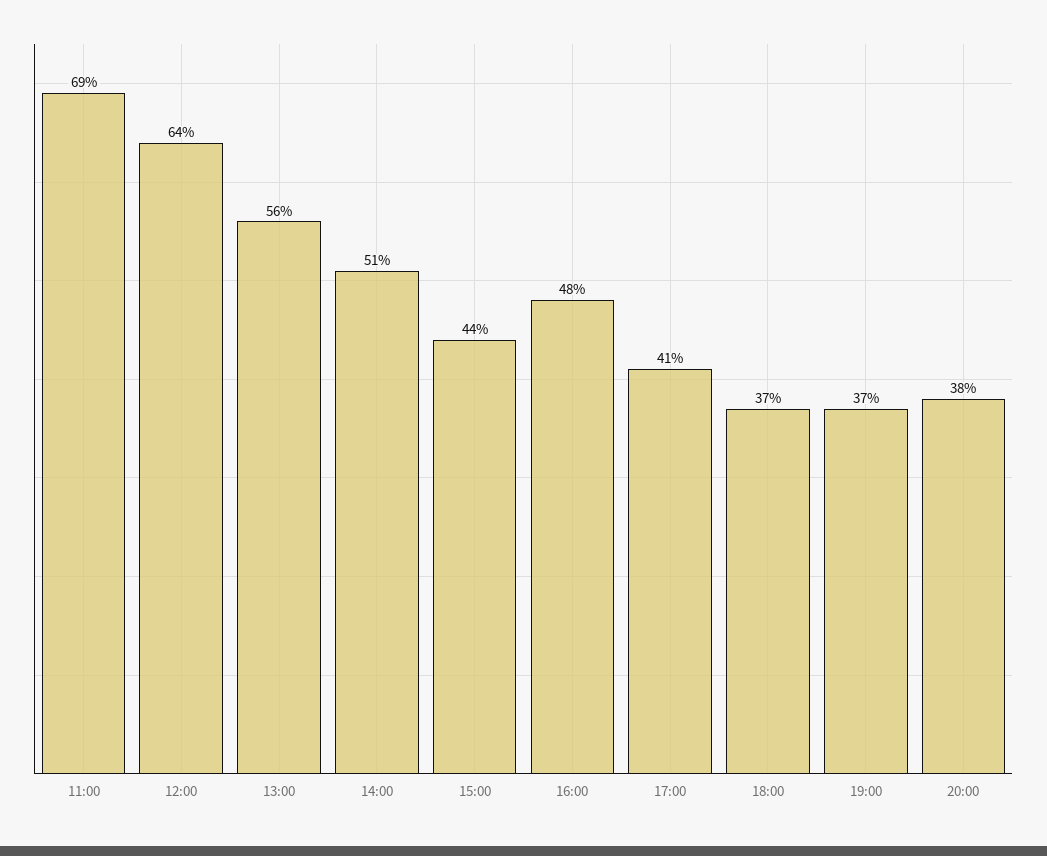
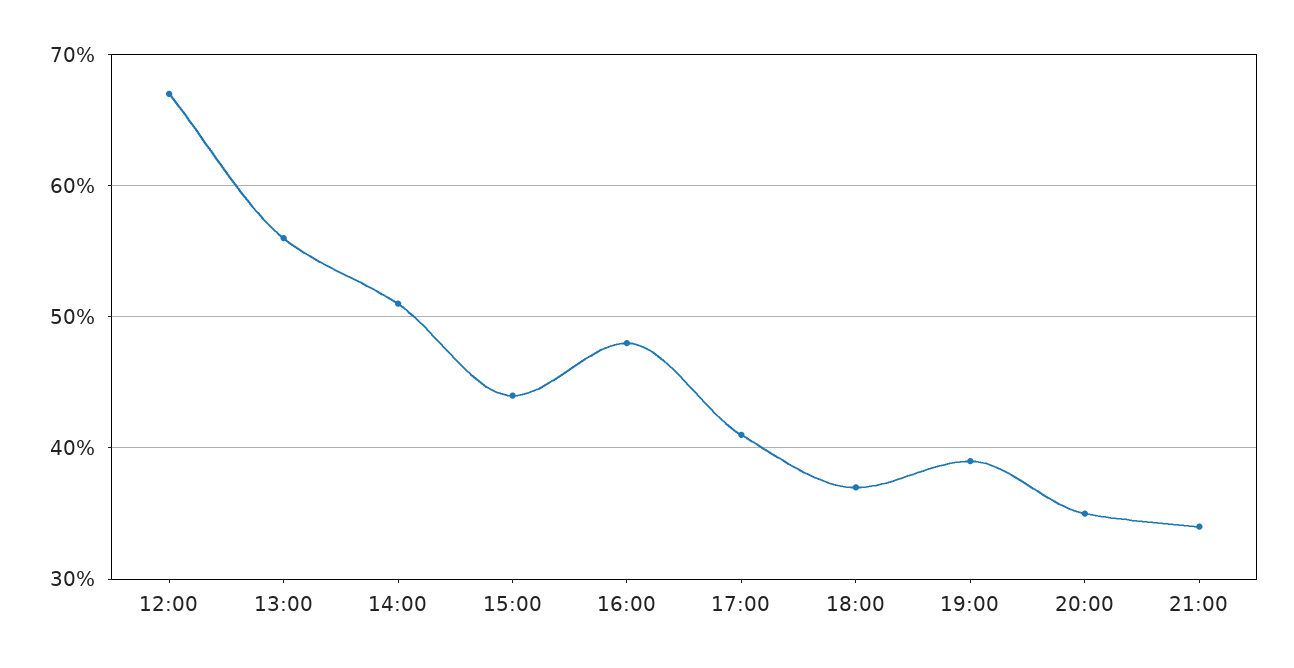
11:00: 69 -> none
12:00: 64 -> 67
19:00: 37 -> 39
20:00: 38 -> 35
21:00: none -> 34

